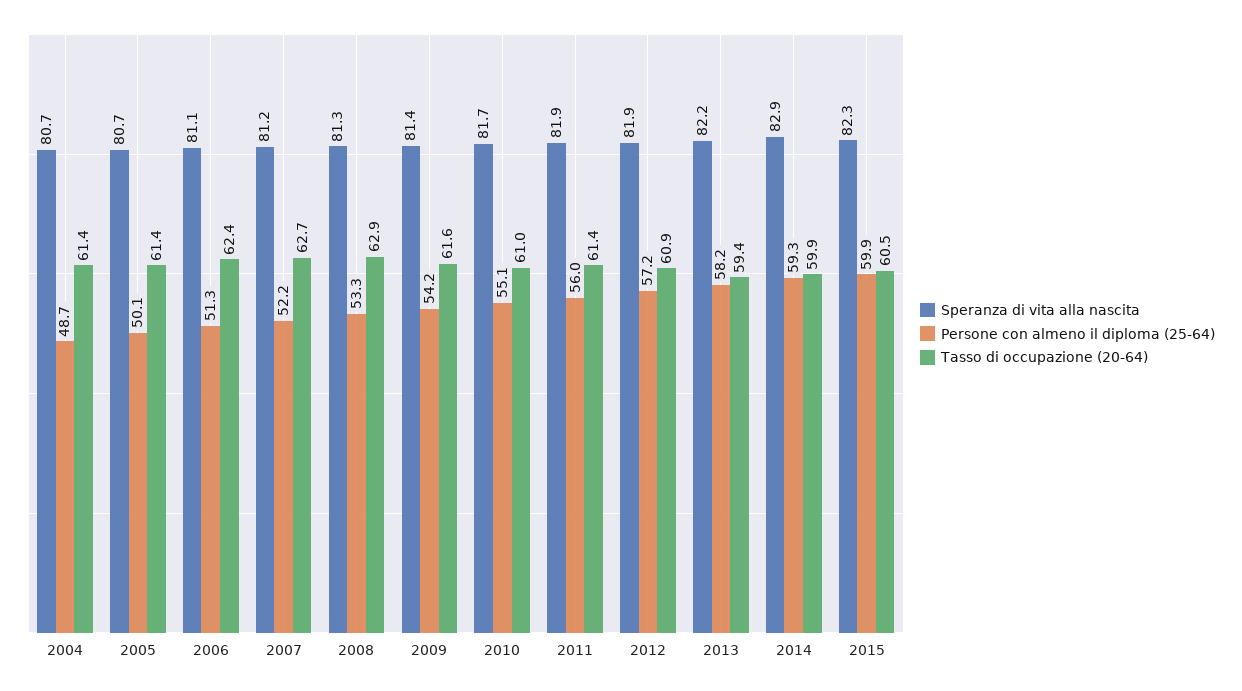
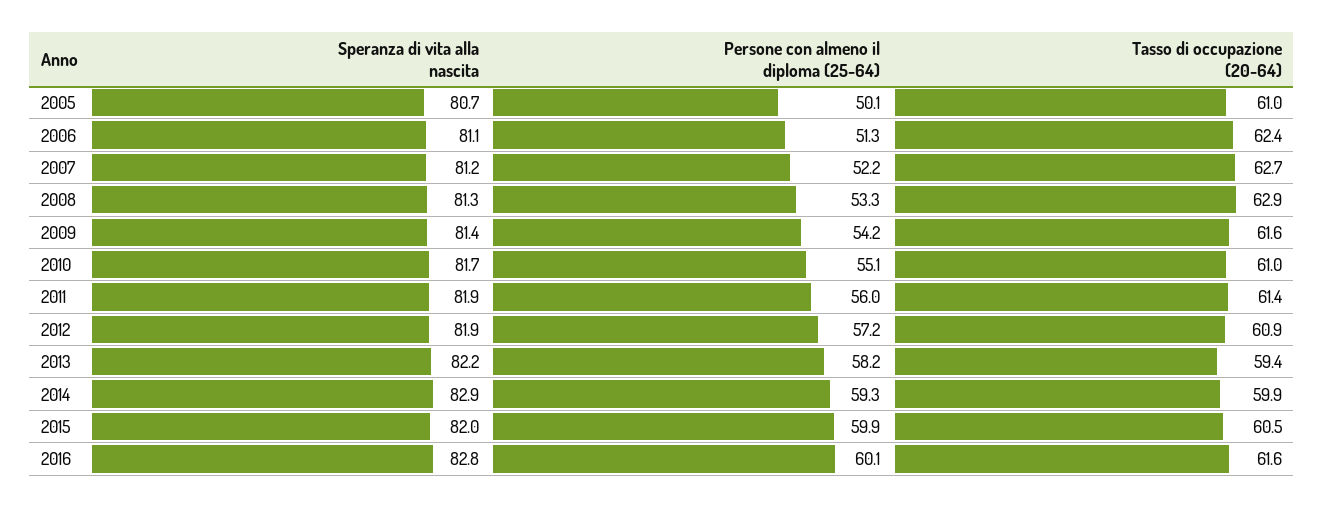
Speranza di vita alla nascita, 2004: 80.7 -> none
Persone con almeno il diploma (25-64), 2004: 48.7 -> none
Tasso di occupazione (20-64), 2004: 61.4 -> none
Tasso di occupazione (20-64), 2005: 61.4 -> 61
Speranza di vita alla nascita, 2015: 82.3 -> 82
Speranza di vita alla nascita, 2016: none -> 82.8
Persone con almeno il diploma (25-64), 2016: none -> 60.1
Tasso di occupazione (20-64), 2016: none -> 61.6

